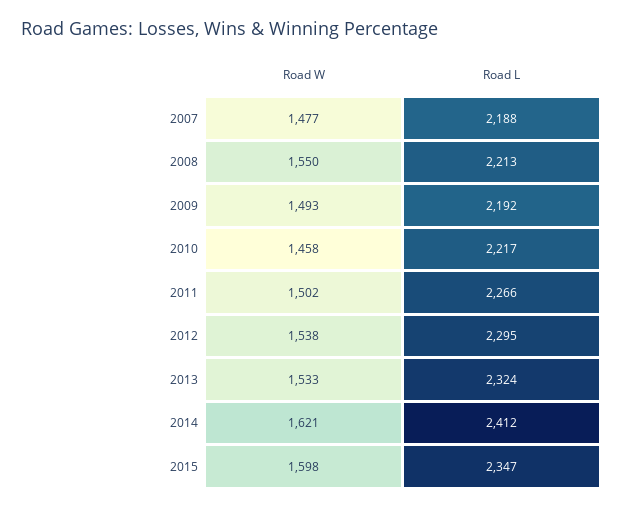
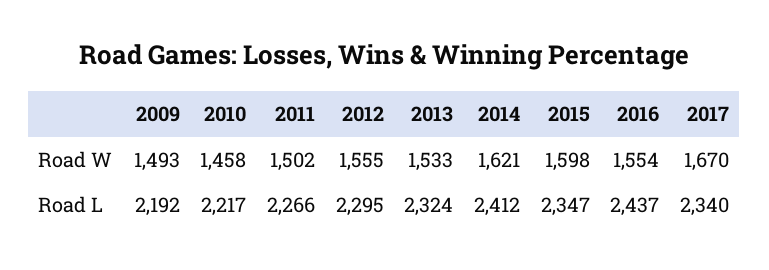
Road W, 2007: 1477 -> none
Road L, 2007: 2188 -> none
Road W, 2008: 1550 -> none
Road L, 2008: 2213 -> none
Road W, 2012: 1538 -> 1555
Road W, 2016: none -> 1554
Road W, 2017: none -> 1670
Road L, 2016: none -> 2437
Road L, 2017: none -> 2340

